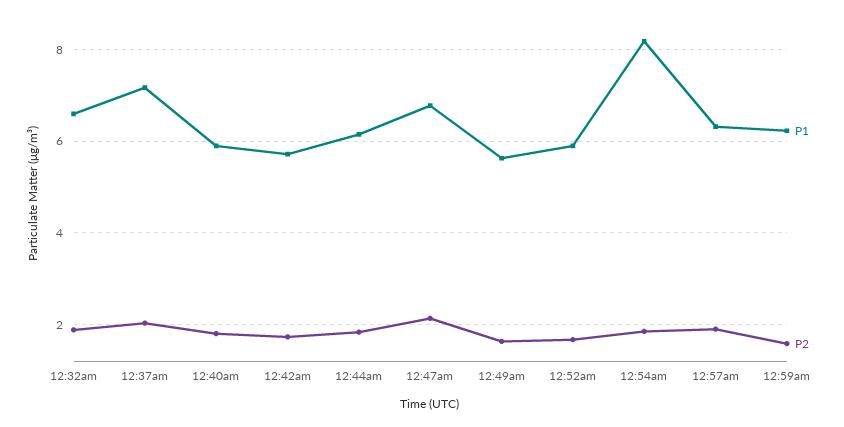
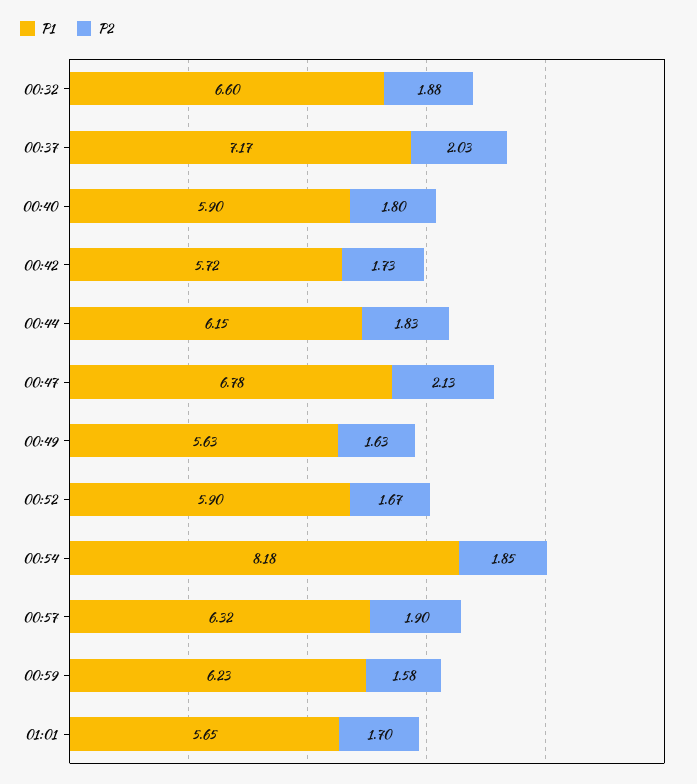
P1, 01:01: none -> 5.65
P2, 01:01: none -> 1.7

